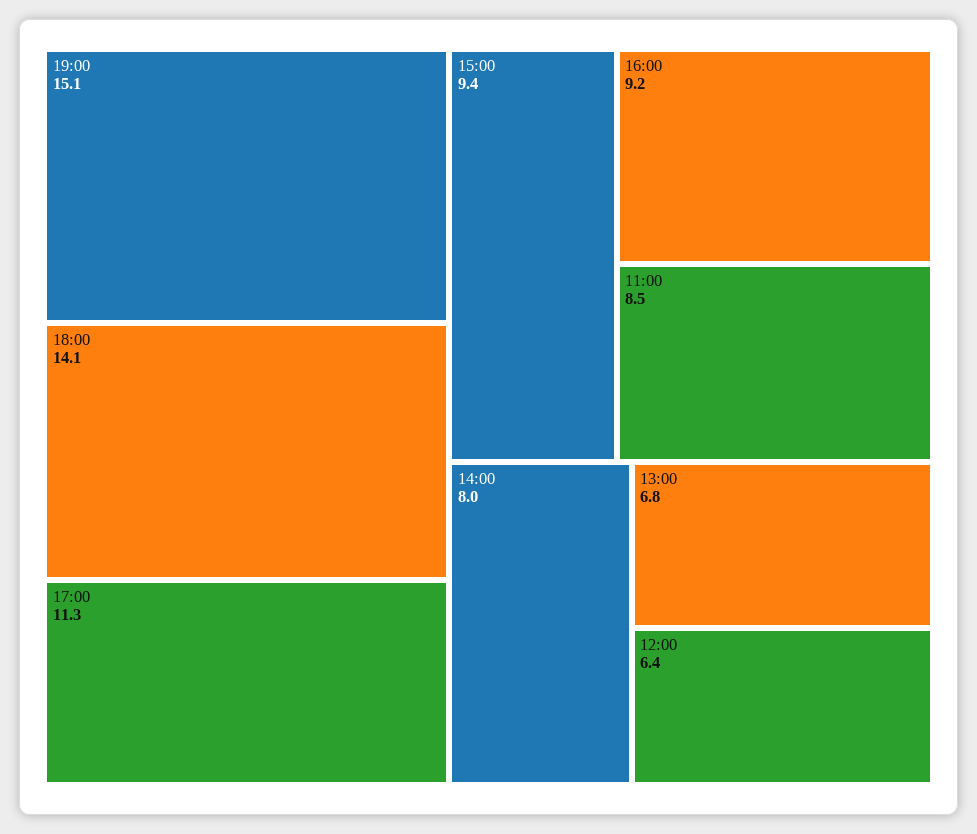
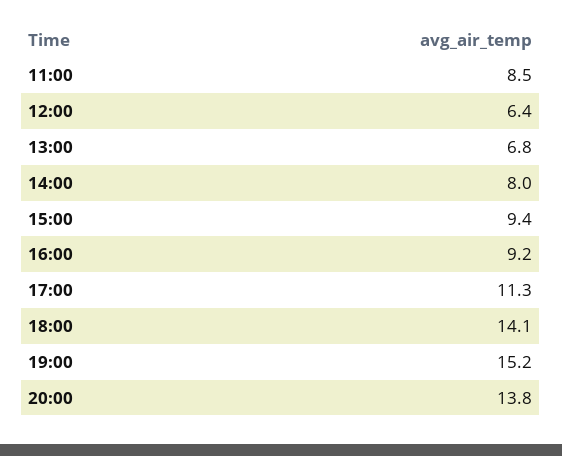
19:00: 15.1 -> 15.2
20:00: none -> 13.8

